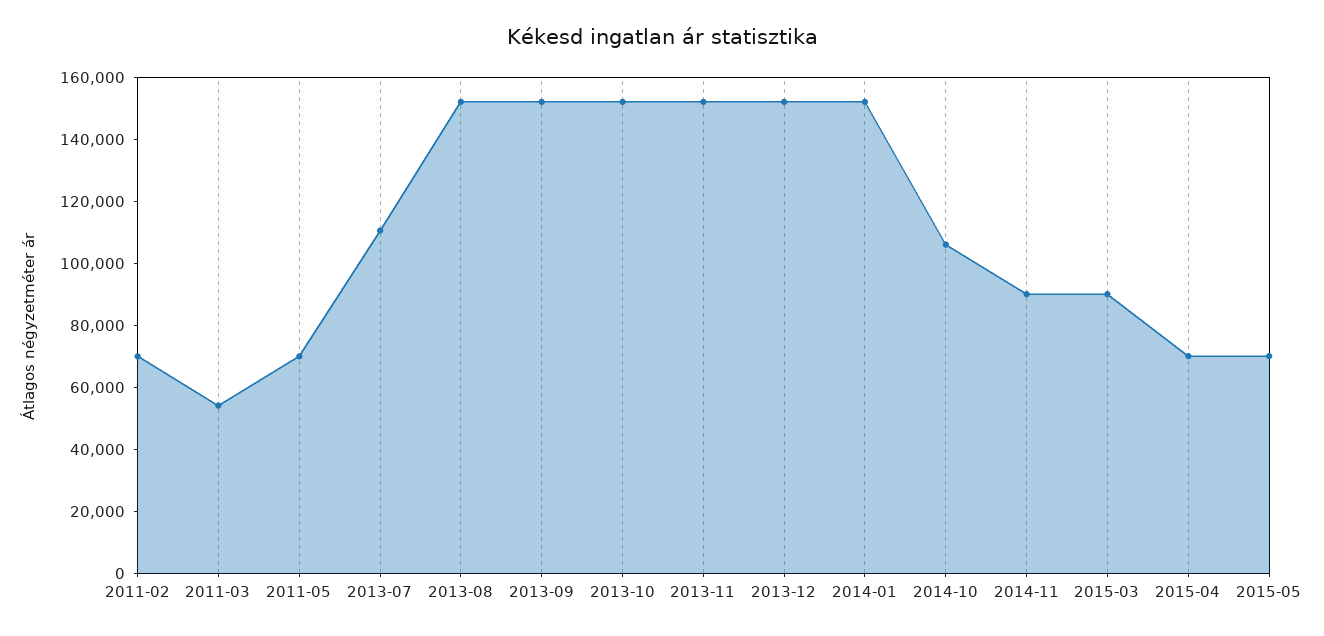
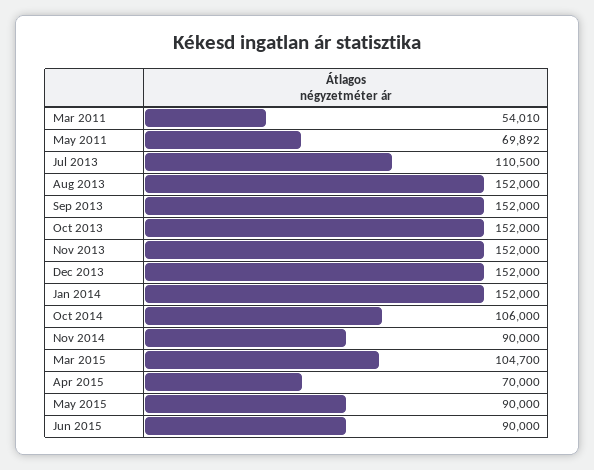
2011-02: 70000 -> none
2015-03: 90000 -> 104700
2015-05: 70000 -> 90000
Jun 2015: none -> 90000

